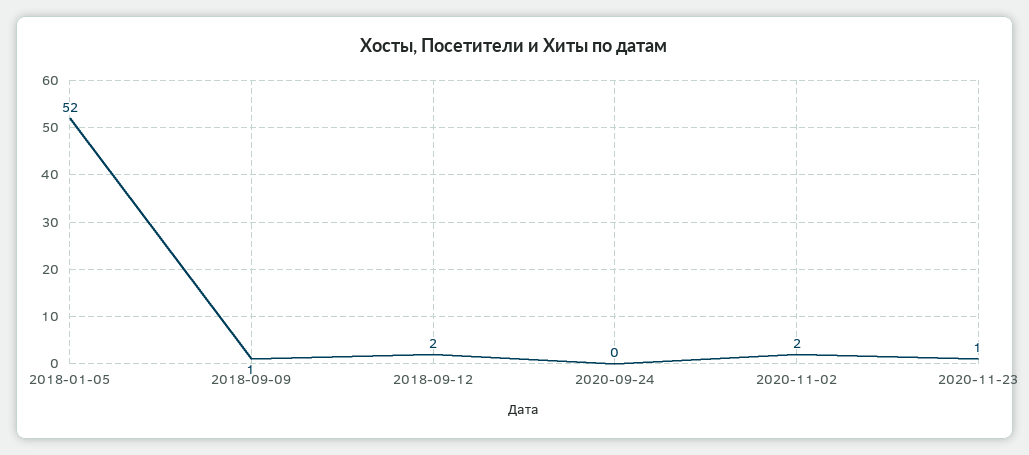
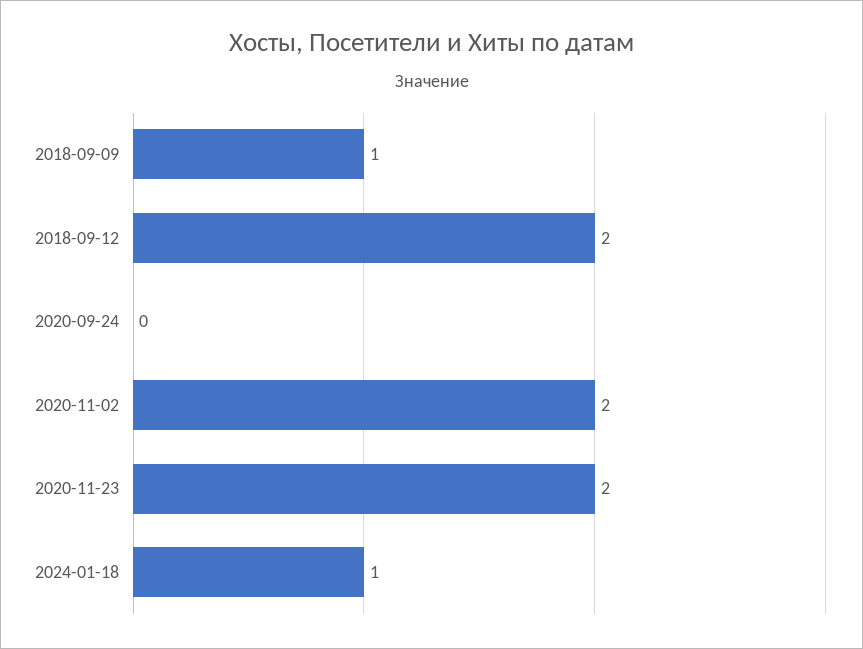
2018-01-05: 52 -> none
2020-11-23: 1 -> 2
2024-01-18: none -> 1

